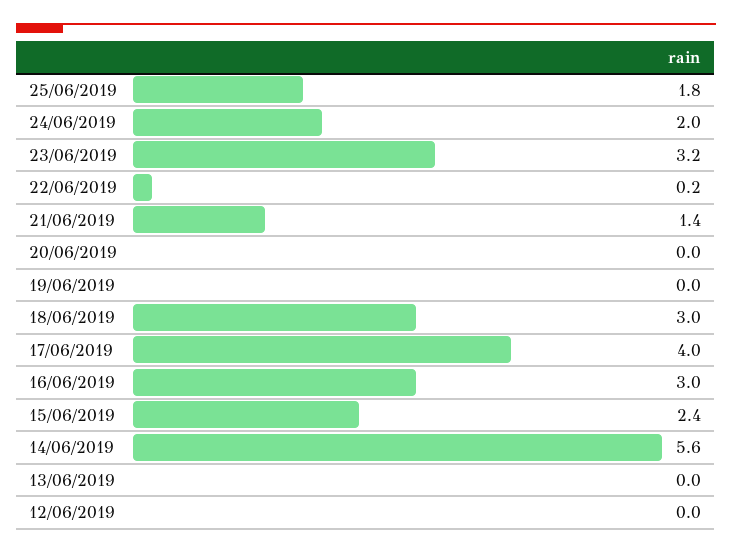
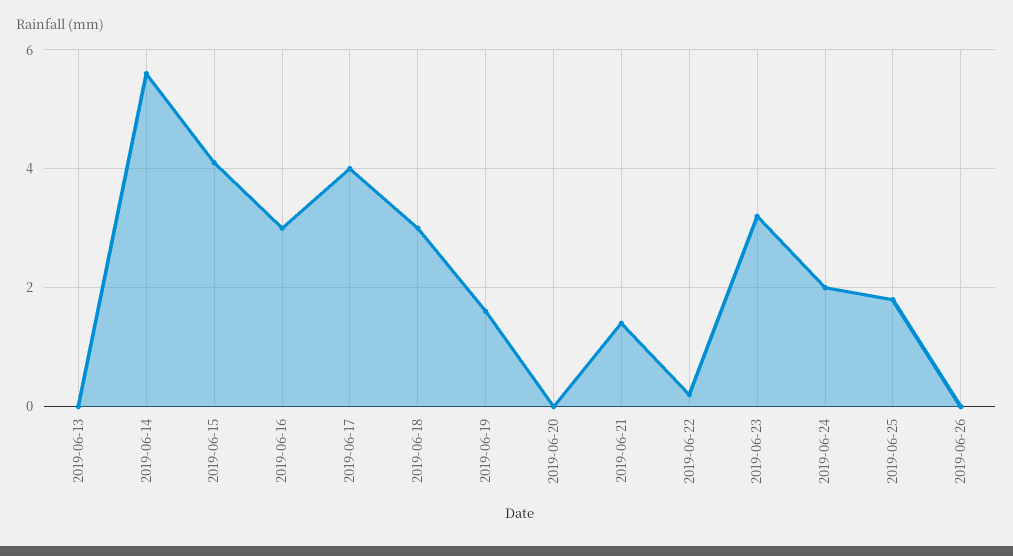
19/06/2019: 0 -> 1.5
15/06/2019: 2.4 -> 4
12/06/2019: 0 -> none
2019-06-26: none -> 0

